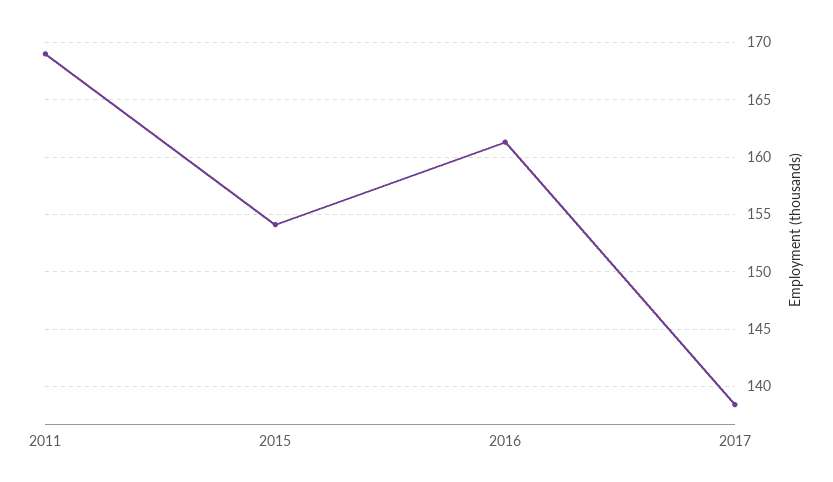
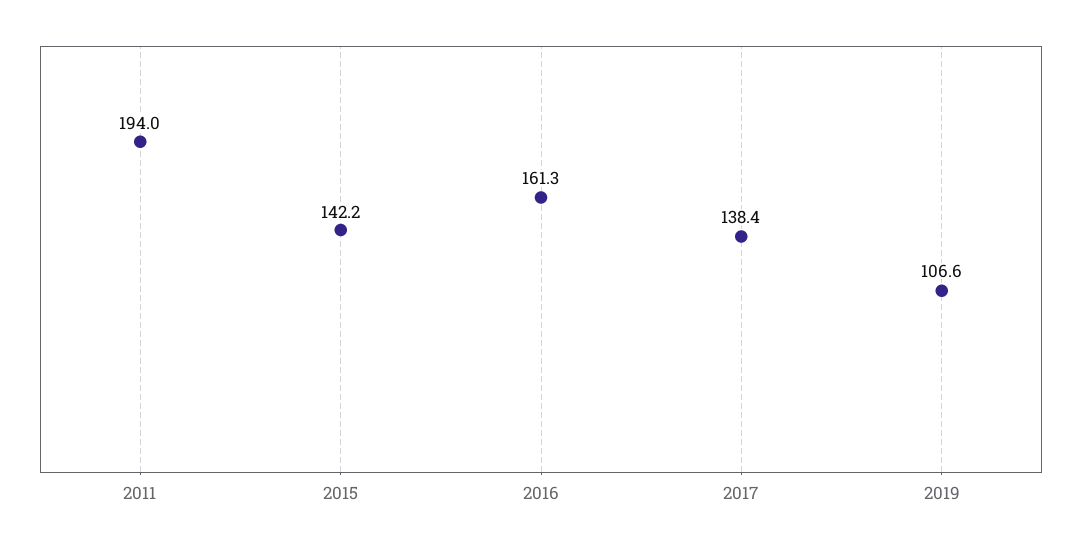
2011: 169 -> 194
2015: 154 -> 142.2
2019: none -> 106.6

